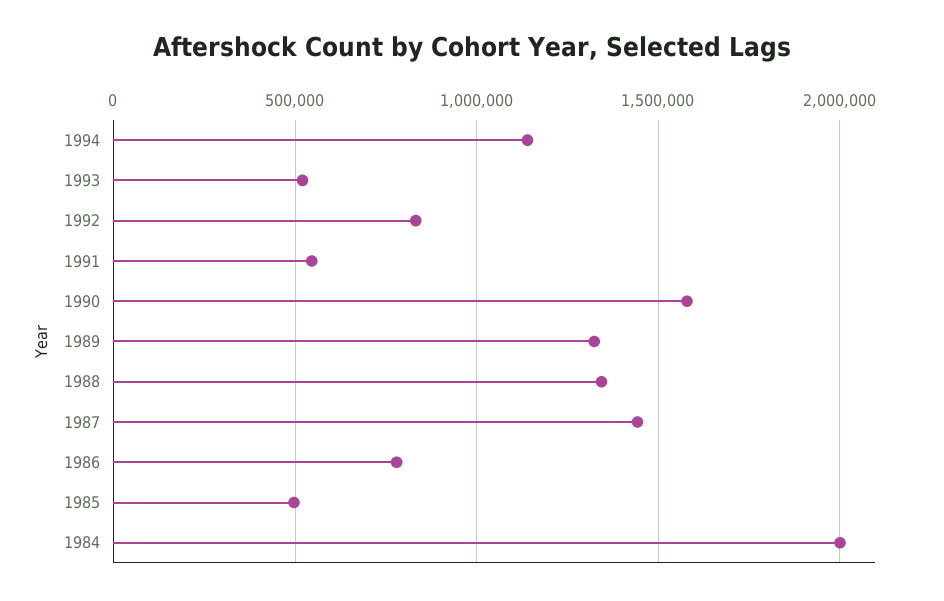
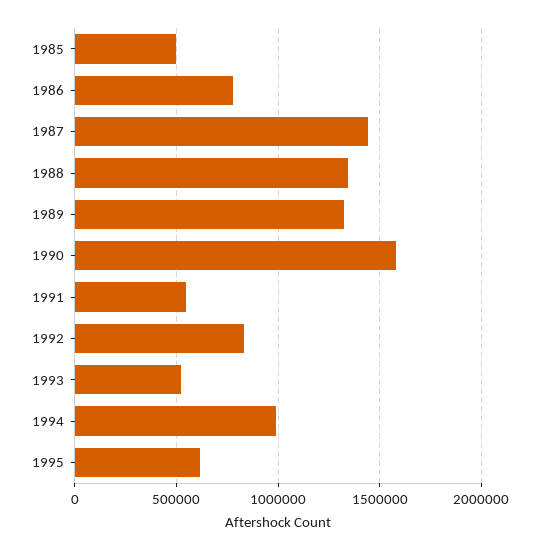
1994: 1150000 -> 1000000
1984: 2000000 -> none
1995: none -> 600000

